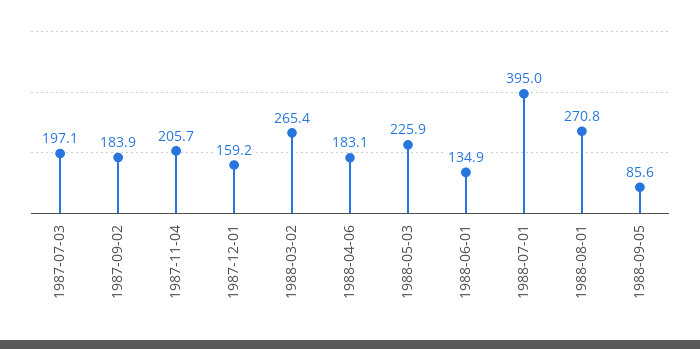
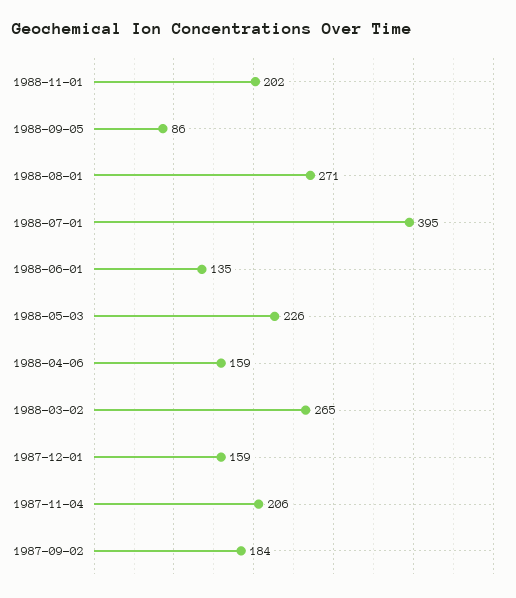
1987-07-03: 197.1 -> none
1988-04-06: 183.1 -> 159
1988-11-01: none -> 202

